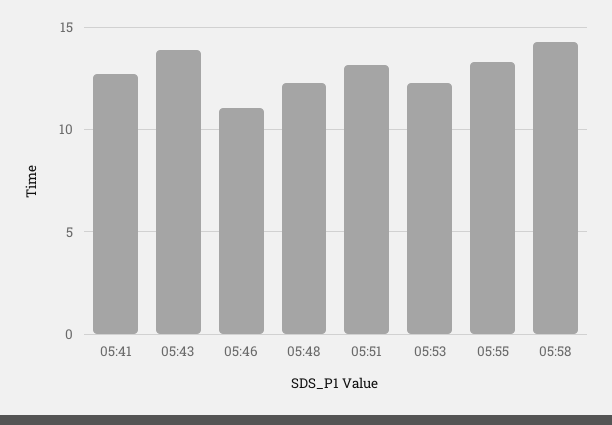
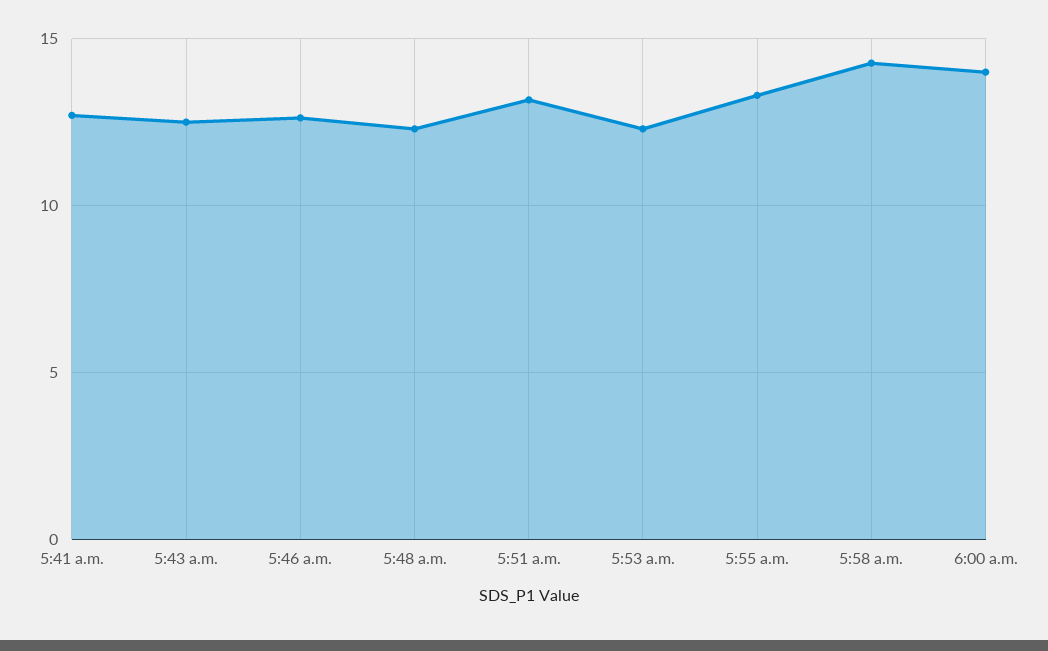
05:43: 14 -> 12.5
05:46: 11 -> 12.5
6:00 a.m.: none -> 14

